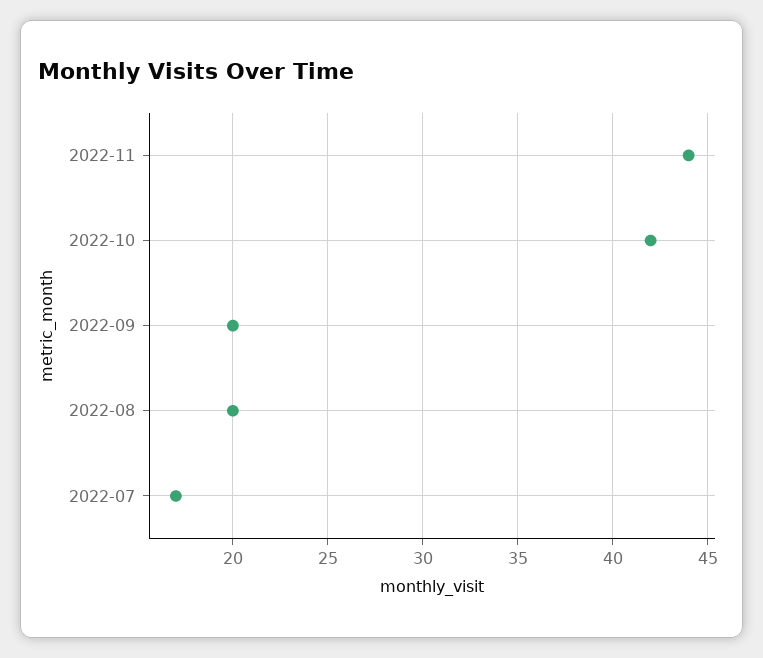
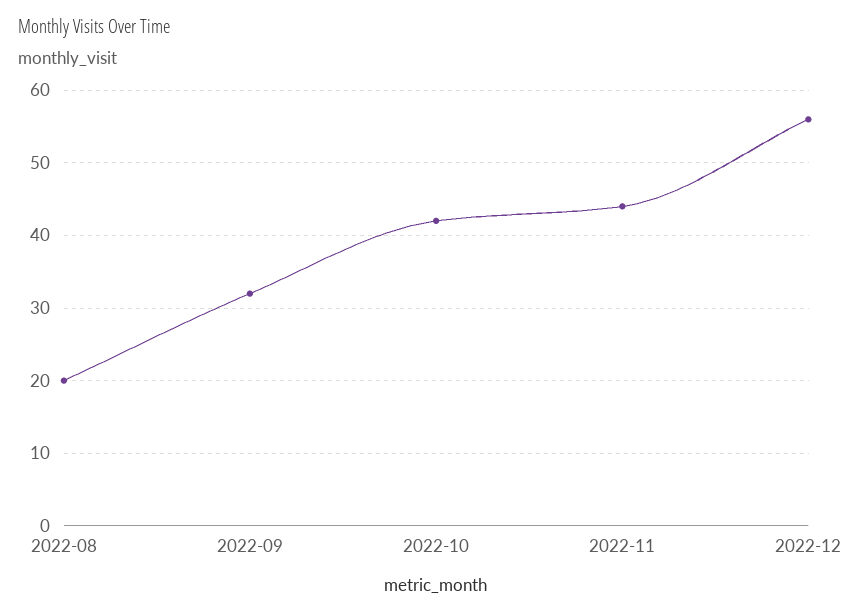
2022-09: 20 -> 32
2022-07: 17 -> none
2022-12: none -> 56

